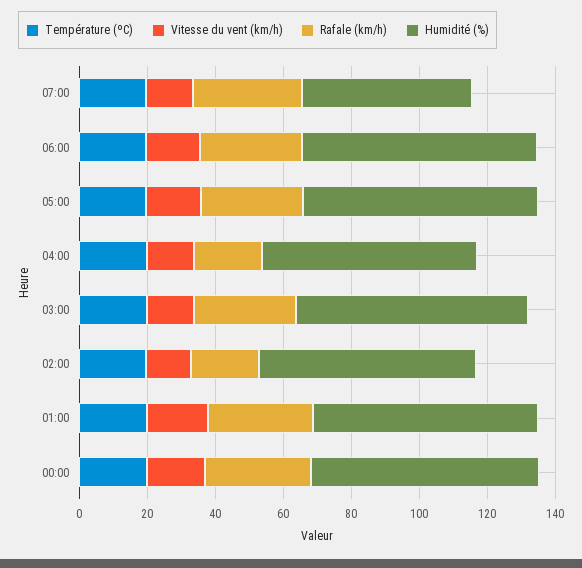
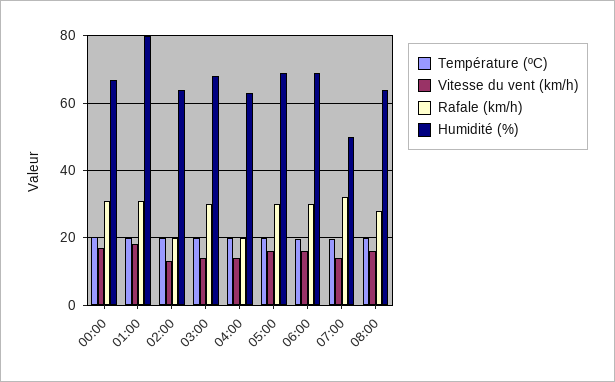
Humidité (%), 01:00: 65 -> 80
Température (ºC), 08:00: none -> 20
Vitesse du vent (km/h), 08:00: none -> 16
Rafale (km/h), 08:00: none -> 28
Humidité (%), 08:00: none -> 64

